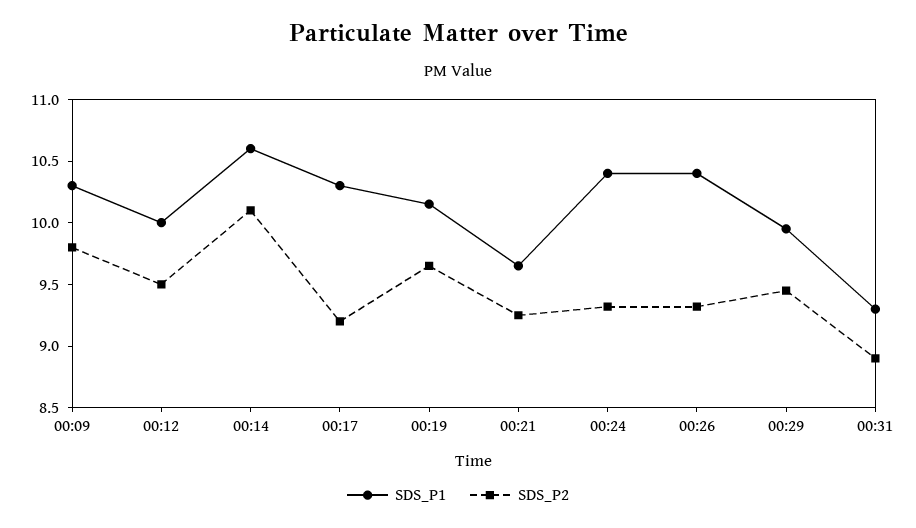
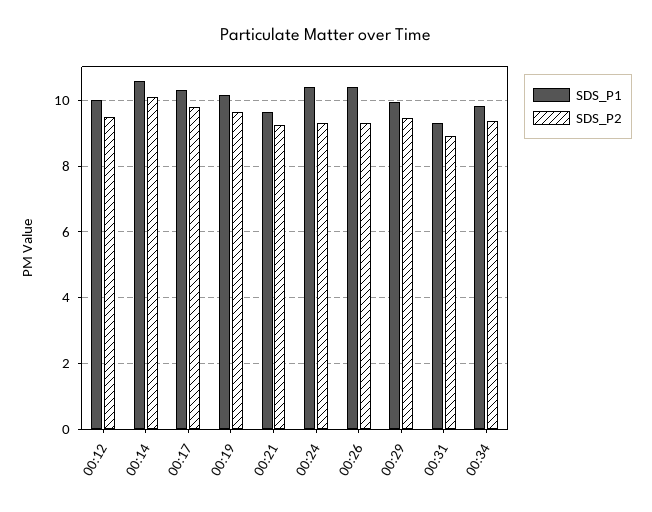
SDS_P1, 00:09: 10.3 -> none
SDS_P2, 00:09: 9.8 -> none
SDS_P2, 00:17: 9.2 -> 9.8
SDS_P1, 00:34: none -> 9.8
SDS_P2, 00:34: none -> 9.4

